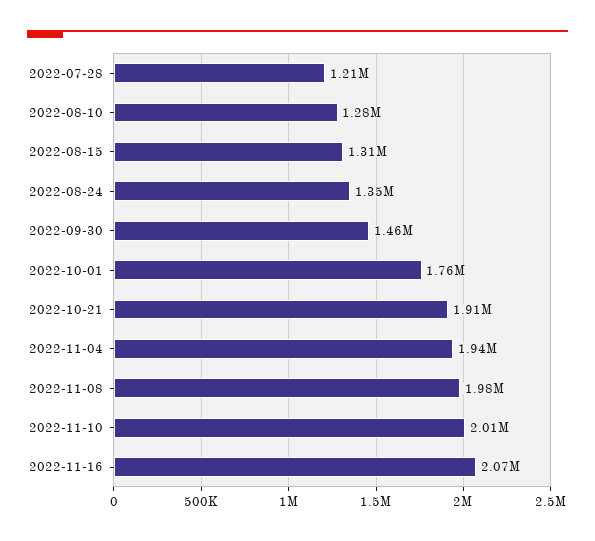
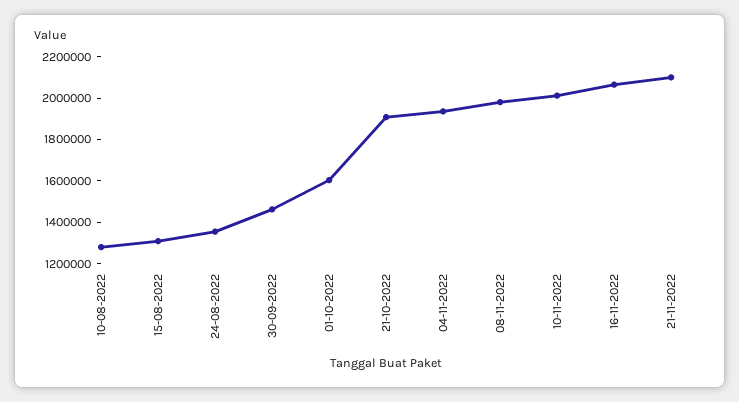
2022-07-28: 1210000 -> none
2022-10-01: 1760000 -> 1600000
21-11-2022: none -> 2100000

